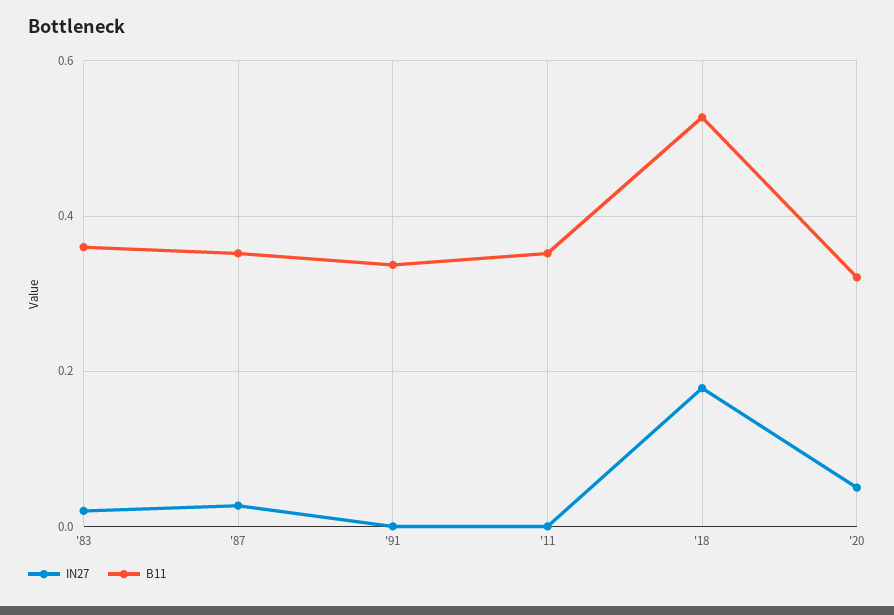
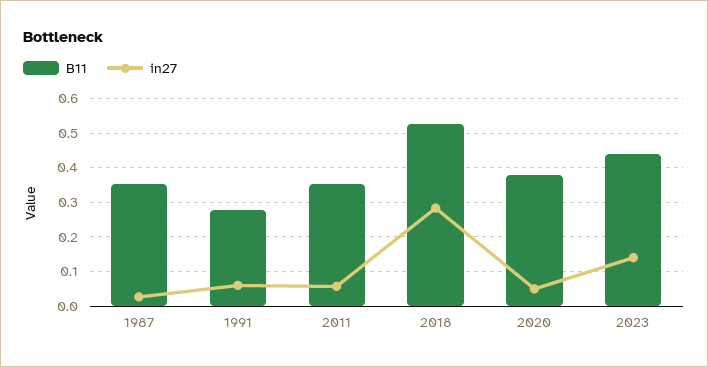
IN27, '83: 0.02 -> none
B11, '83: 0.36 -> none
IN27, '91: 0 -> 0.06
B11, '91: 0.34 -> 0.28
IN27, '11: 0 -> 0.06
IN27, '18: 0.18 -> 0.28
B11, '20: 0.32 -> 0.38
B11, 2023: none -> 0.44
IN27, 2023: none -> 0.14

